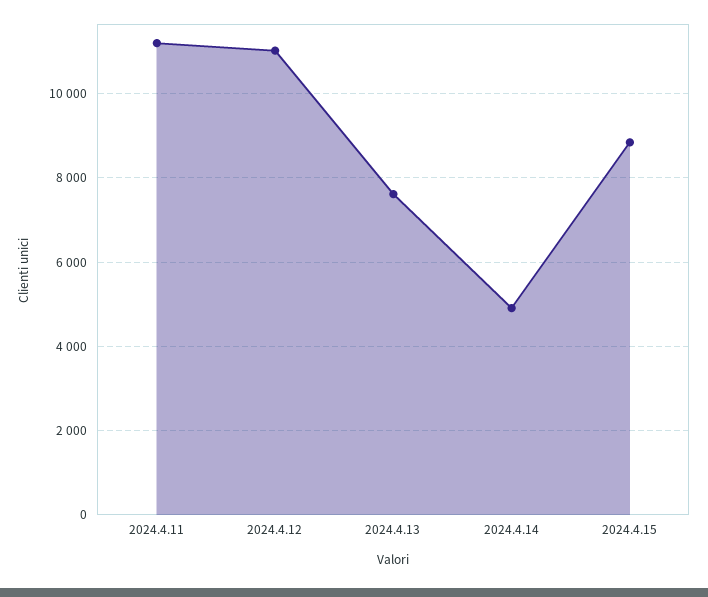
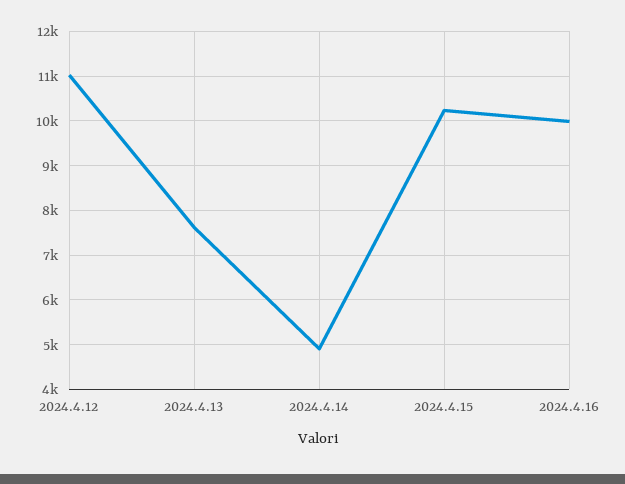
2024.4.11: 11200 -> none
2024.4.15: 8800 -> 10200
2024.4.16: none -> 10000

